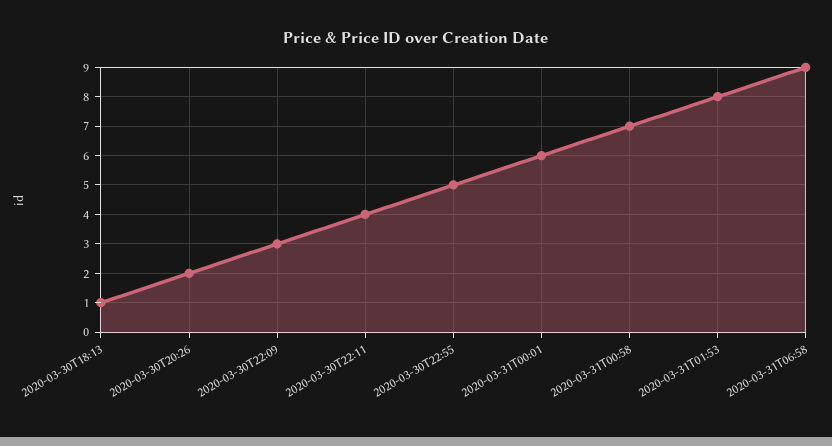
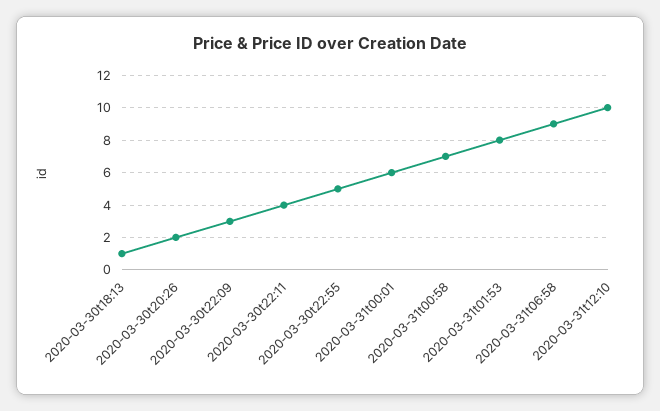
2020-03-31t12:10: none -> 10

